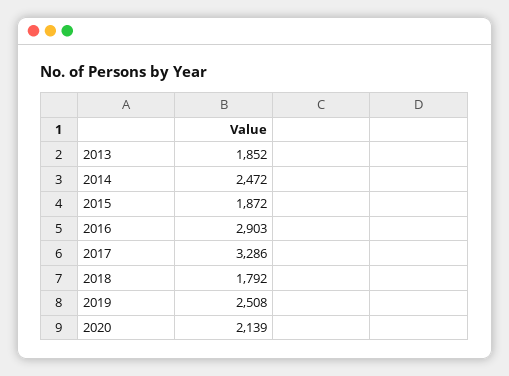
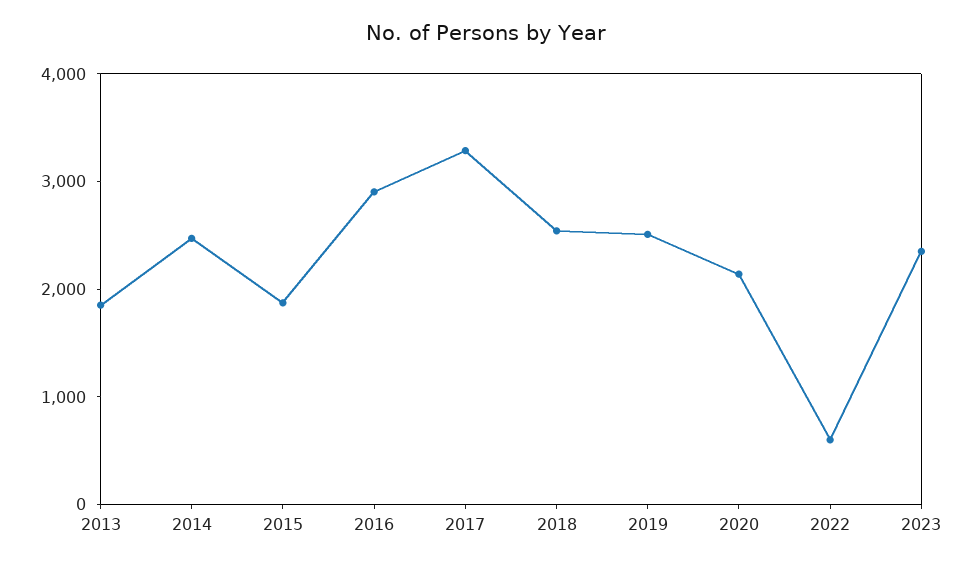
2018: 1792 -> 2600
2022: none -> 600
2023: none -> 2400

